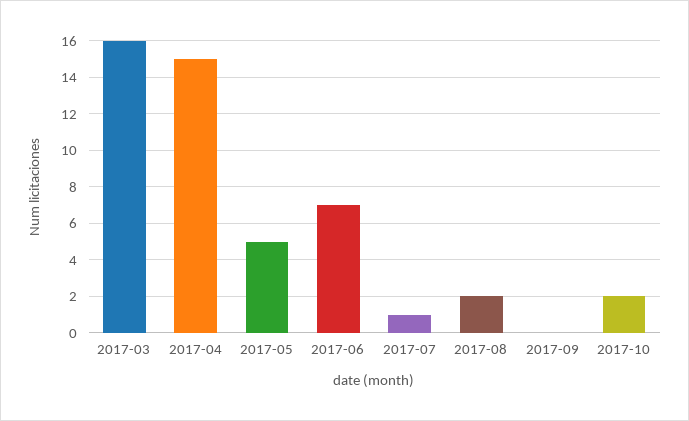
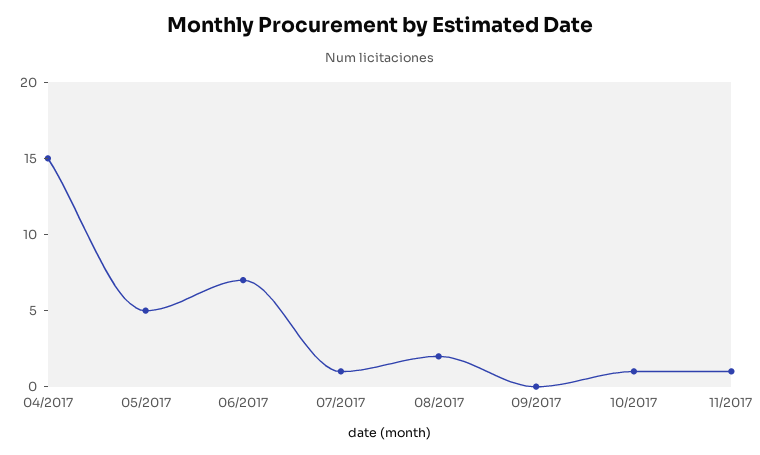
2017-03: 16 -> none
2017-10: 2 -> 1
11/2017: none -> 1

